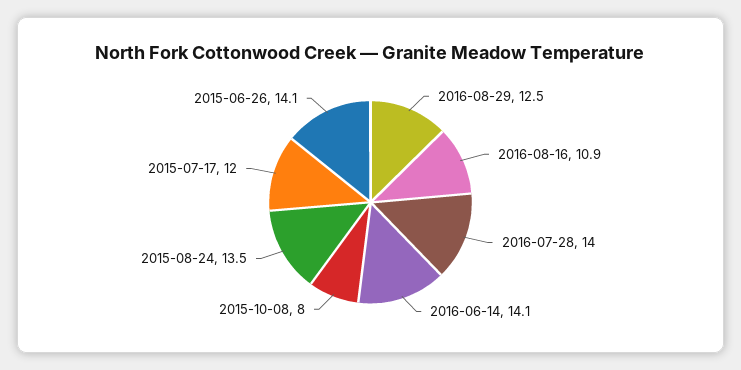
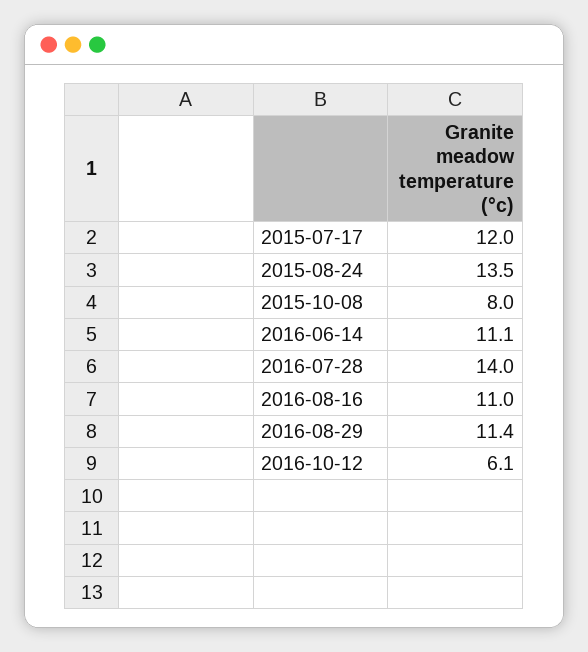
2016-08-29: 12.5 -> 11.4
2016-08-16: 10.9 -> 11
2016-06-14: 14.1 -> 11.1
2015-06-26: 14.1 -> none
2016-10-12: none -> 6.1

